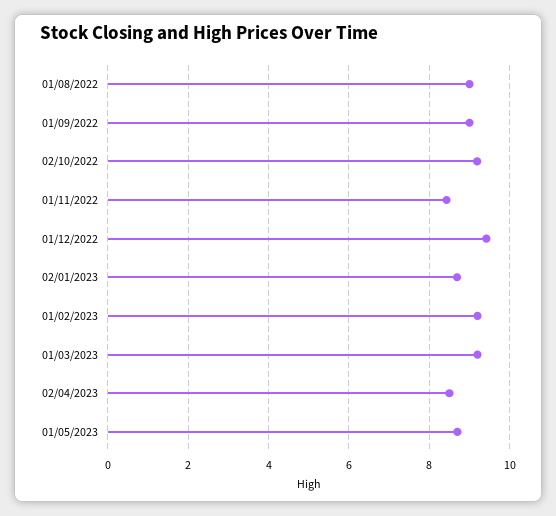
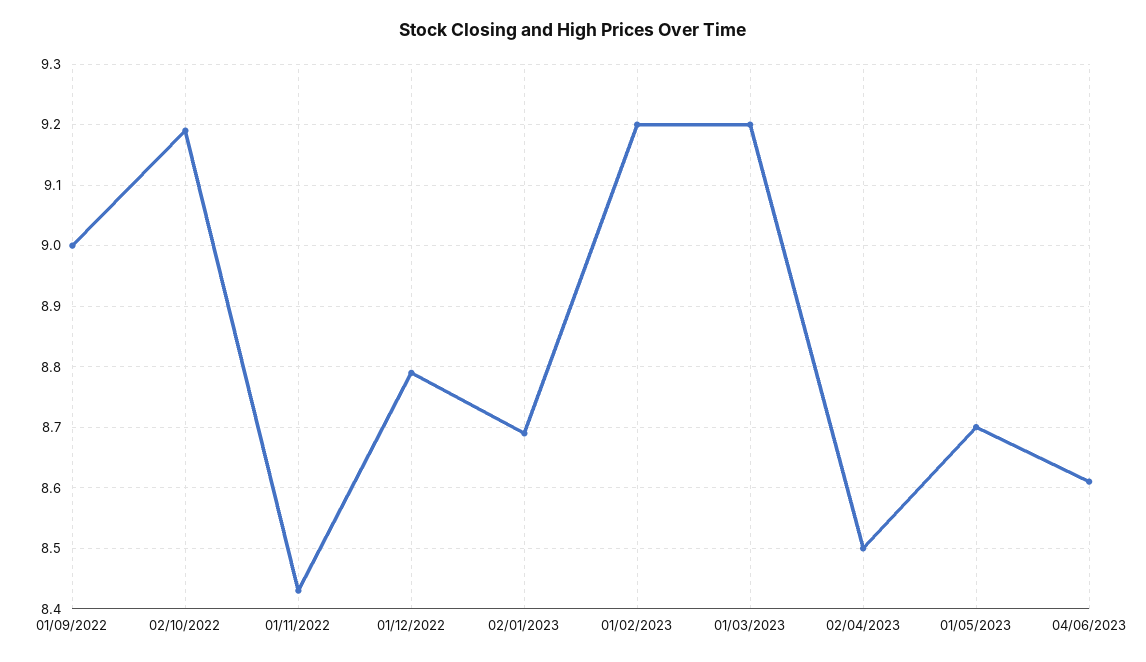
01/08/2022: 9 -> none
01/12/2022: 9.4 -> 8.79
04/06/2023: none -> 8.61

